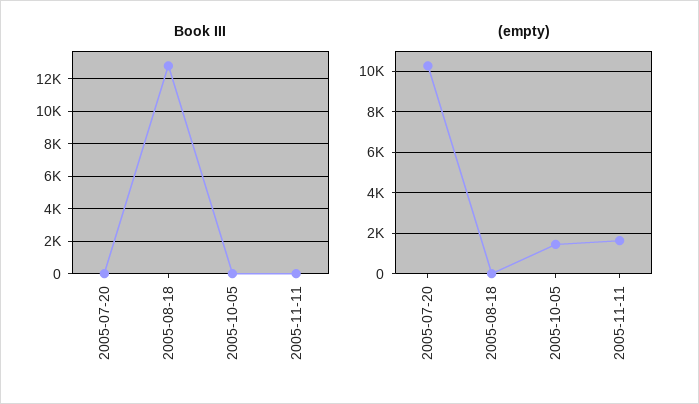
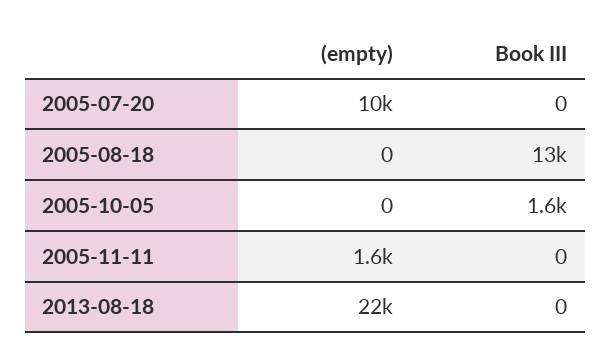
Book III, 2005-10-05: 0 -> 1600
(empty), 2005-10-05: 1500 -> 0
(empty), 2013-08-18: none -> 22000
Book III, 2013-08-18: none -> 0

